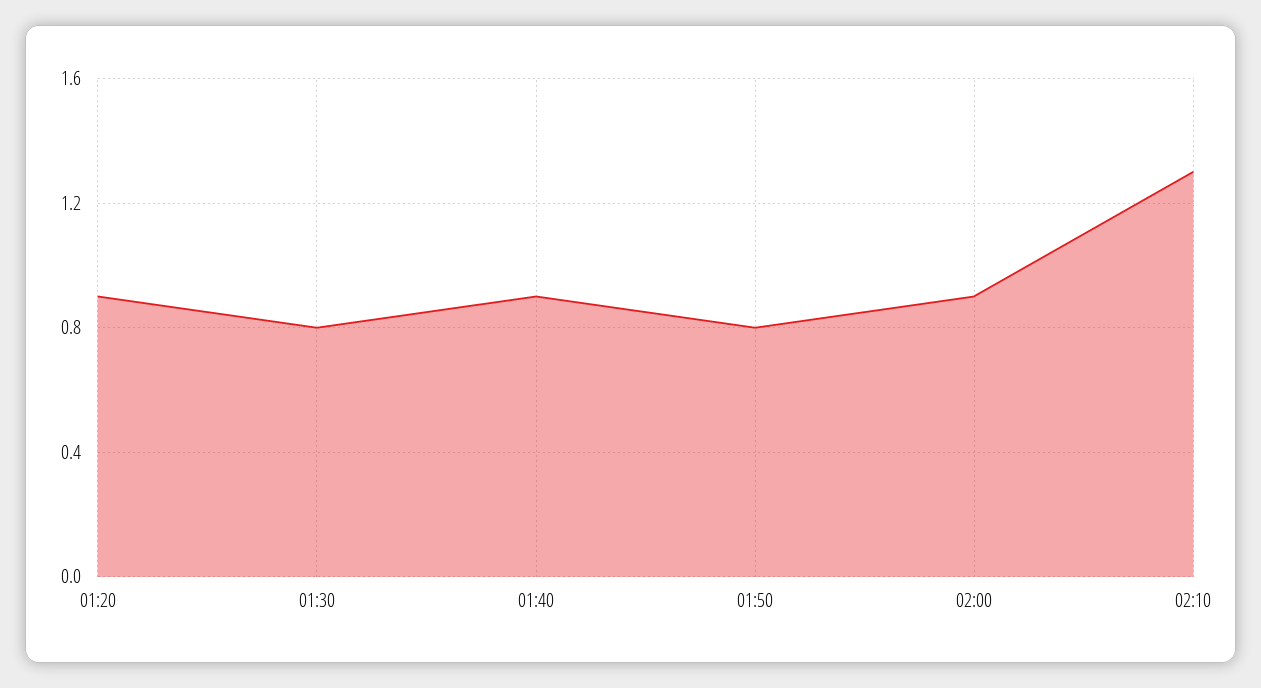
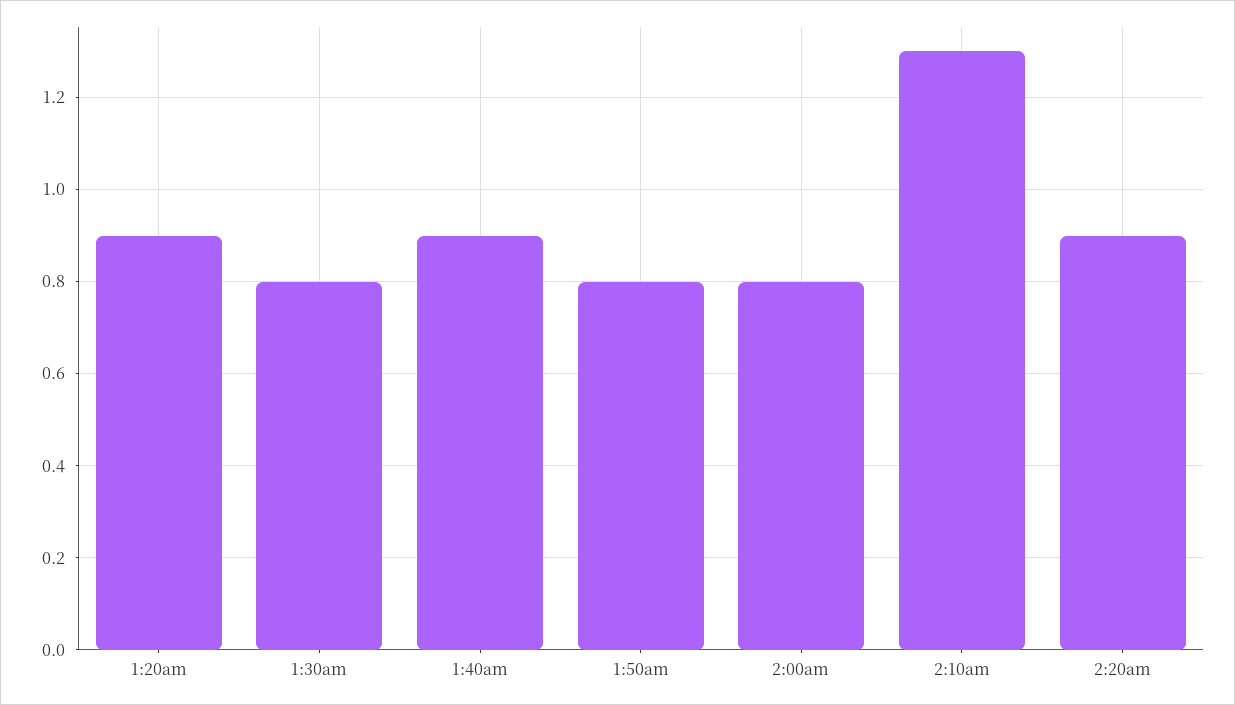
02:00: 0.9 -> 0.8
2:20am: none -> 0.9

